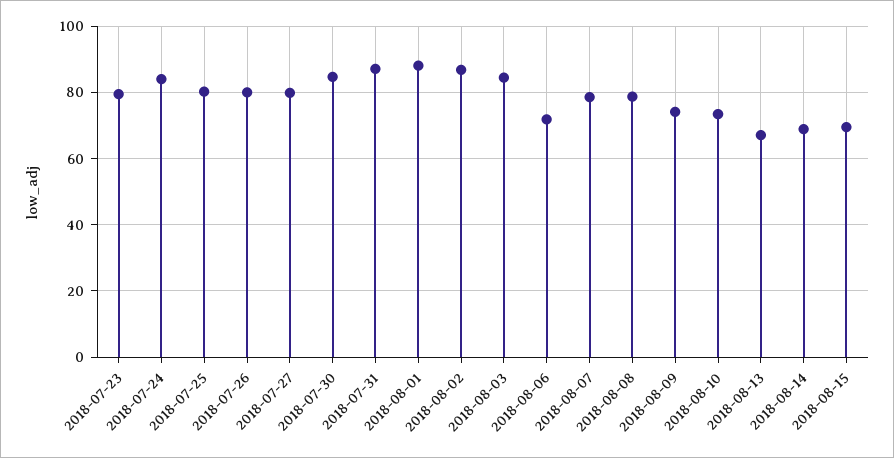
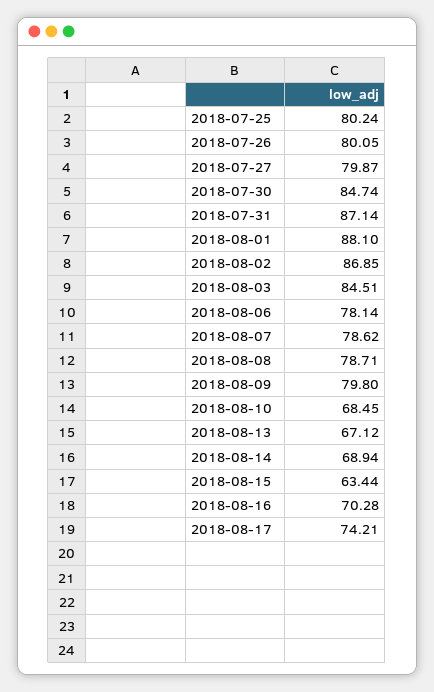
2018-07-23: 80 -> none
2018-07-24: 84 -> none
2018-08-06: 72 -> 78.14
2018-08-09: 74 -> 79.8
2018-08-10: 74 -> 68.45
2018-08-15: 70 -> 63.44
2018-08-16: none -> 70.28
2018-08-17: none -> 74.21

